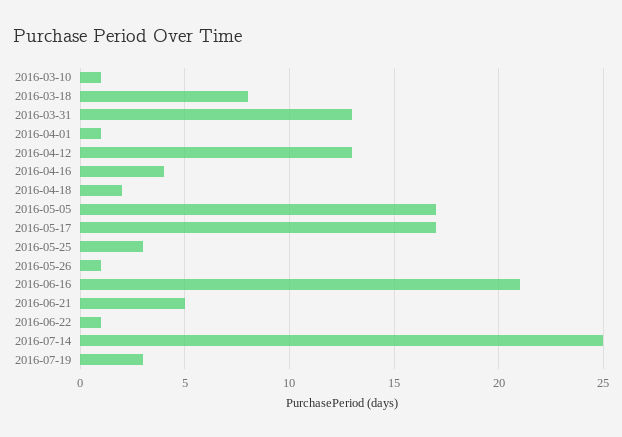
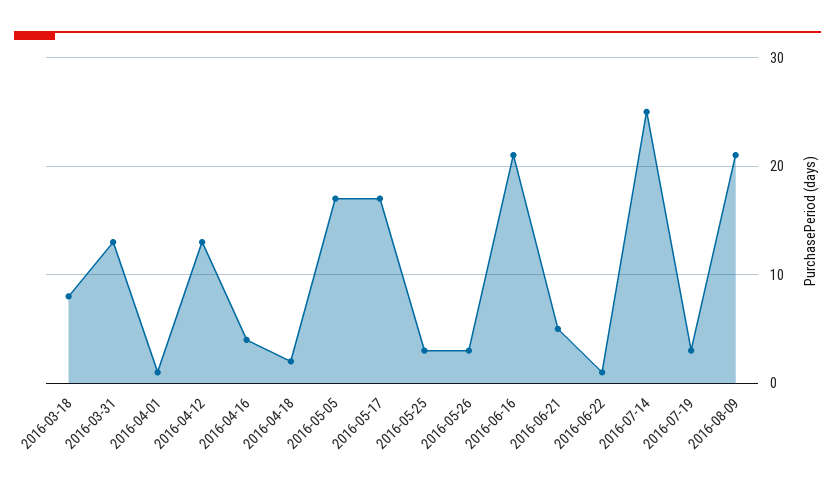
2016-03-10: 1 -> none
2016-05-26: 1 -> 3
2016-08-09: none -> 21

